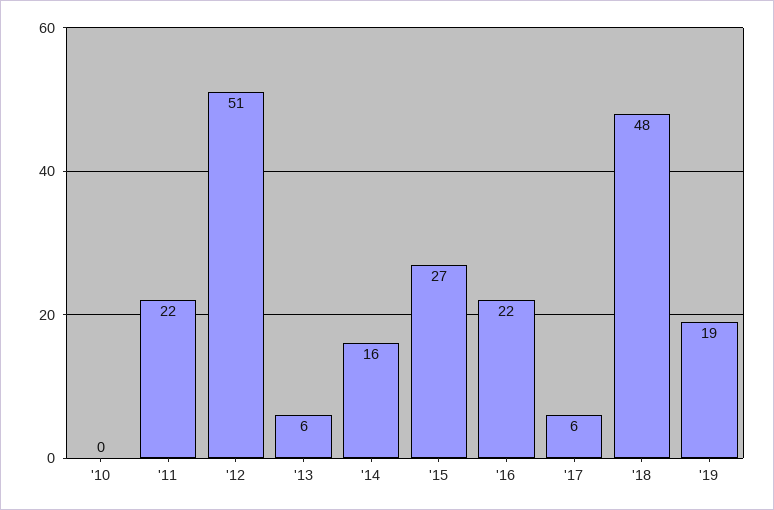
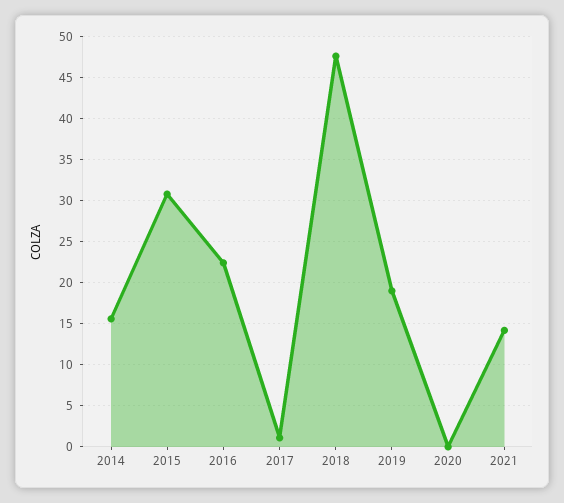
'10: 0 -> none
'11: 22 -> none
'12: 51 -> none
'13: 6 -> none
'15: 27 -> 31
'17: 6 -> 1
2020: none -> 0
2021: none -> 14

